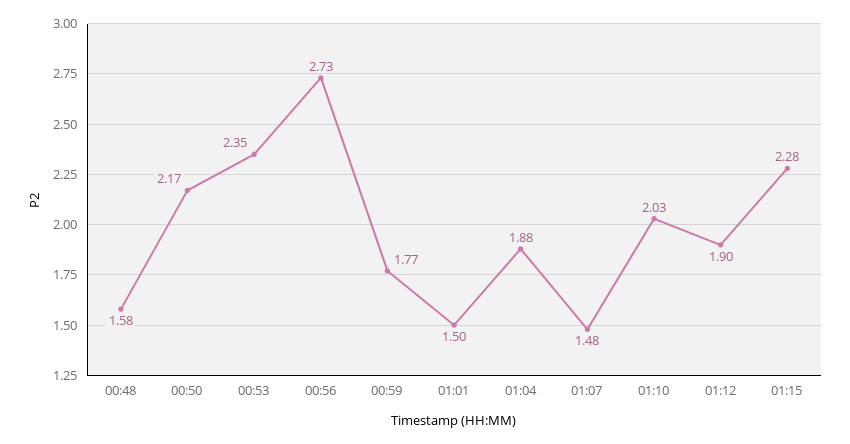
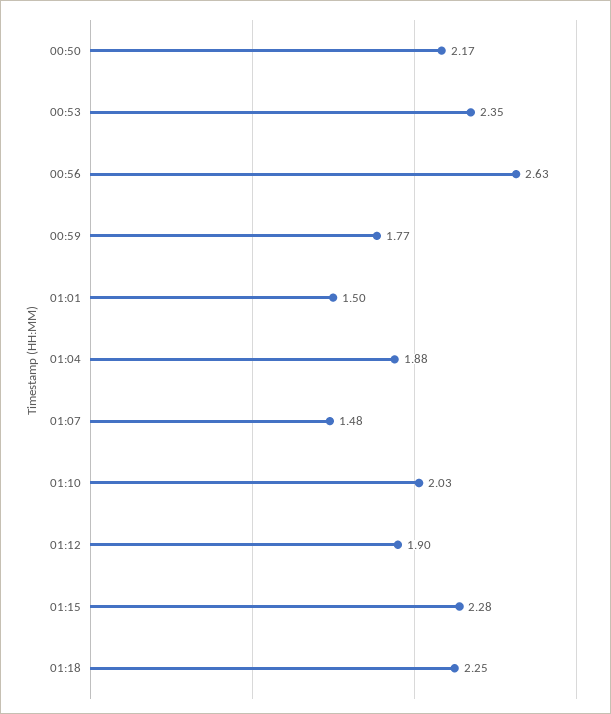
00:48: 1.58 -> none
00:56: 2.73 -> 2.63
01:18: none -> 2.25

